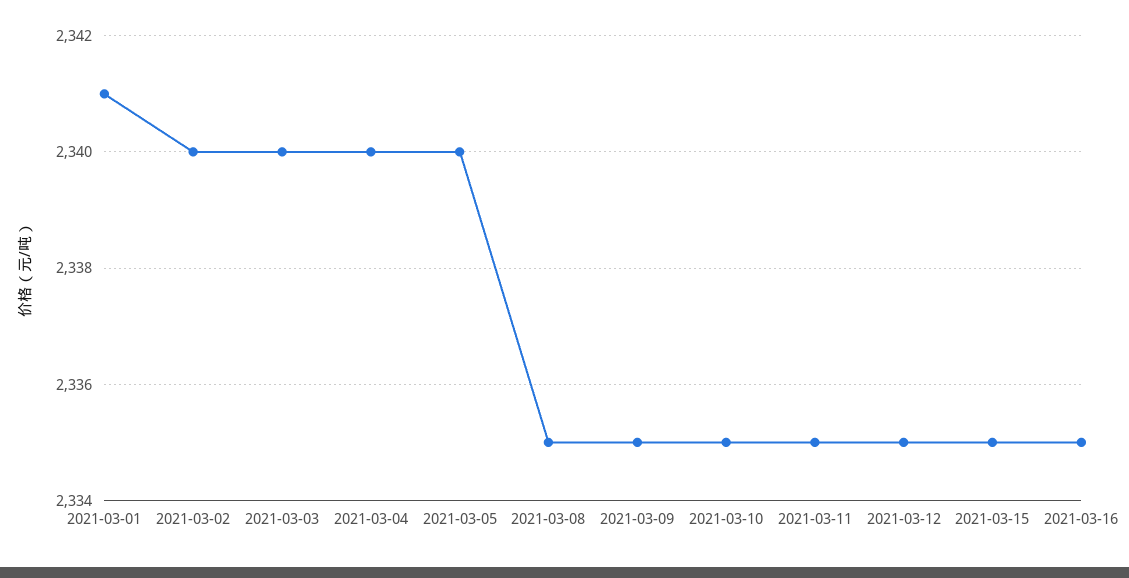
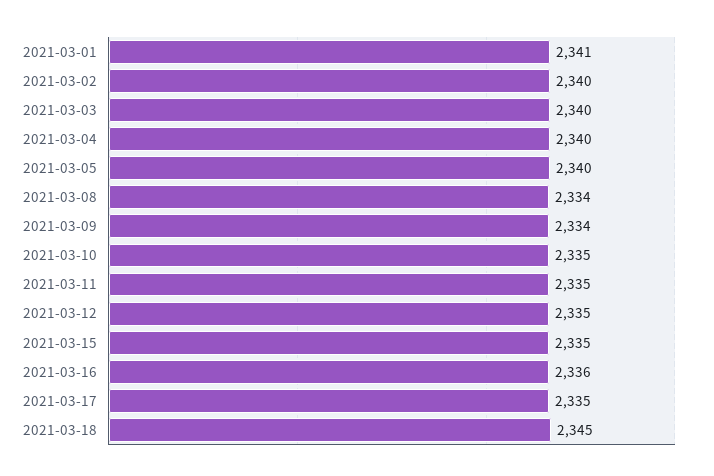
2021-03-08: 2335 -> 2334
2021-03-09: 2335 -> 2334
2021-03-16: 2335 -> 2336
2021-03-17: none -> 2335
2021-03-18: none -> 2345

